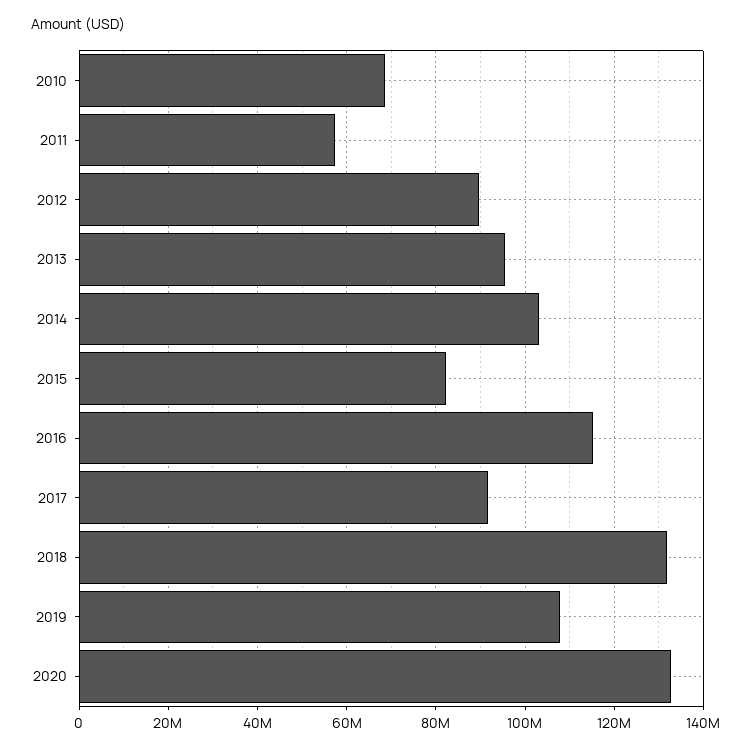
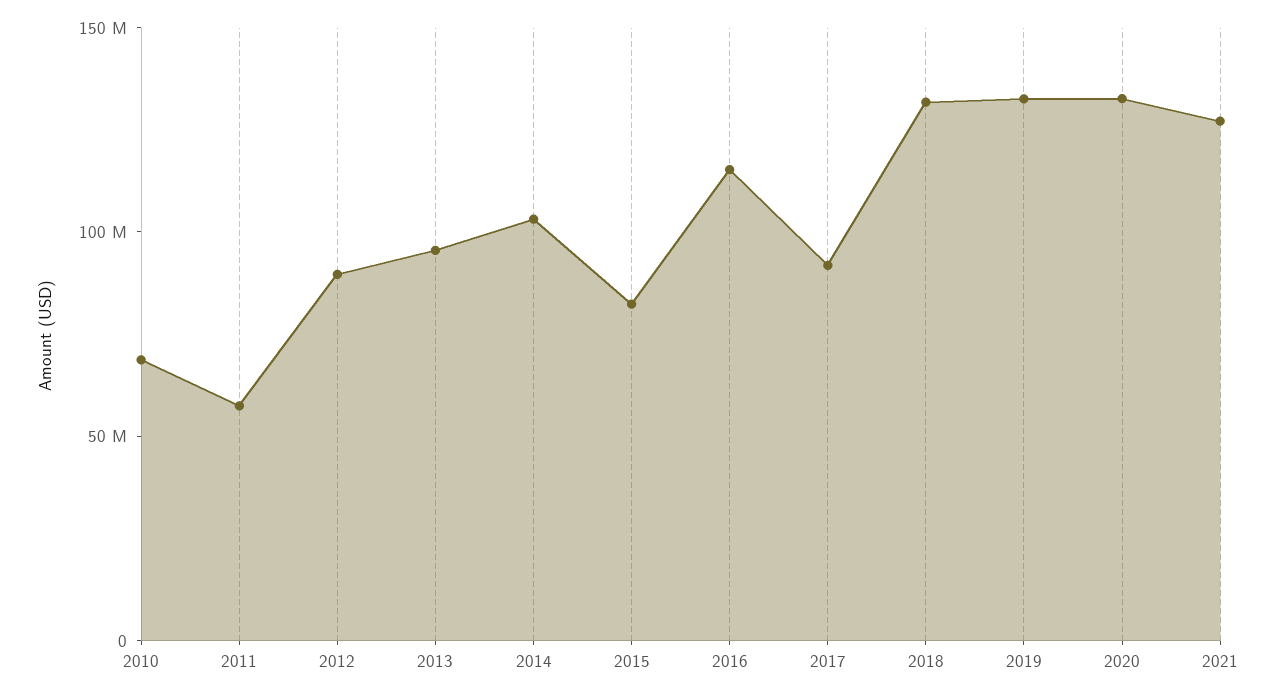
2019: 108000000 -> 130000000
2021: none -> 130000000

